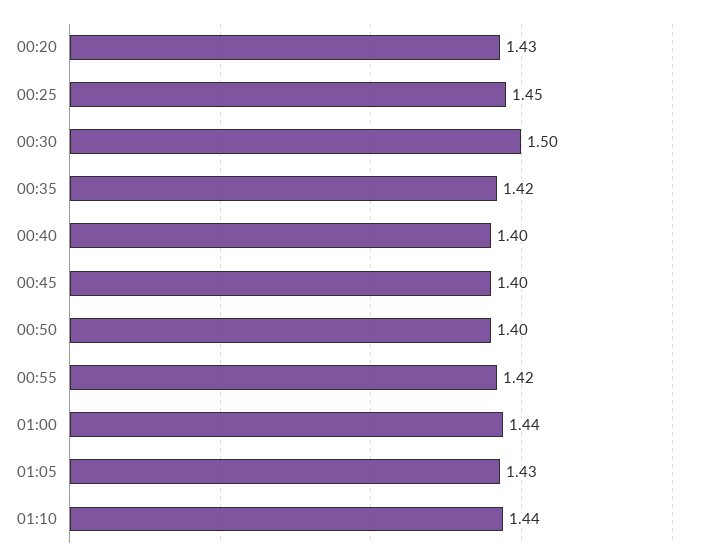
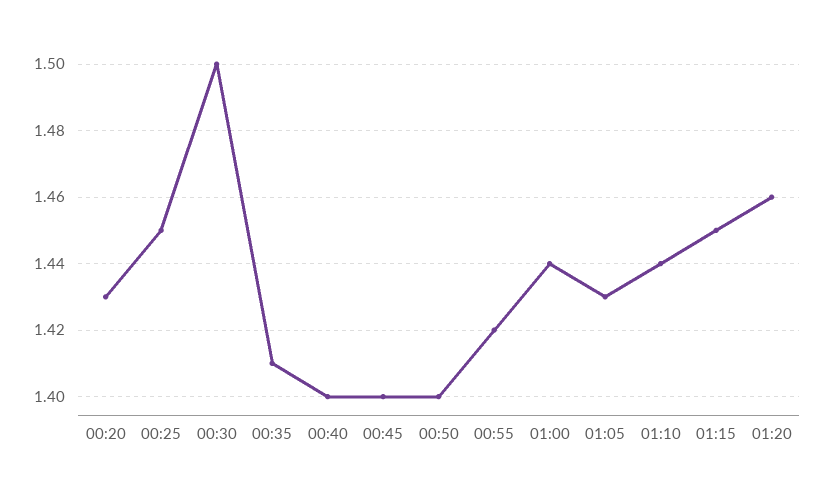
00:35: 1.42 -> 1.41
01:15: none -> 1.45
01:20: none -> 1.46

